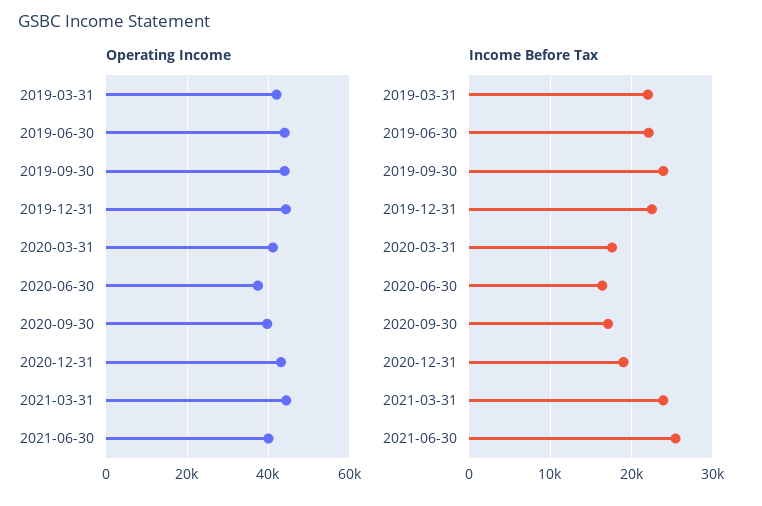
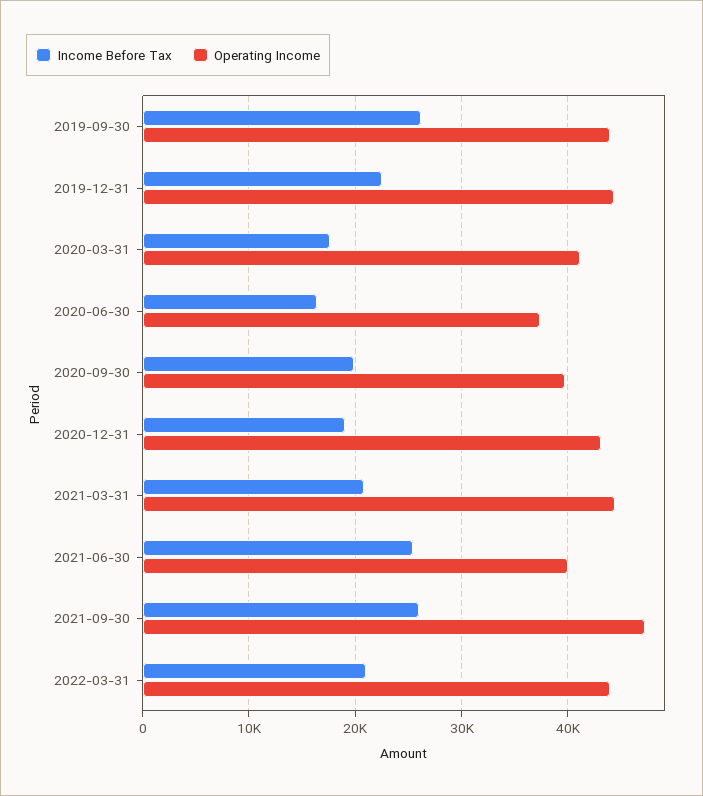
Operating Income, 2019-03-31: 42000 -> none
Operating Income, 2019-06-30: 44000 -> none
Income Before Tax, 2019-03-31: 22000 -> none
Income Before Tax, 2019-06-30: 22000 -> none
Income Before Tax, 2019-09-30: 24000 -> 26000
Income Before Tax, 2020-09-30: 17000 -> 20000
Income Before Tax, 2021-03-31: 24000 -> 21000
Income Before Tax, 2021-09-30: none -> 26000
Operating Income, 2021-09-30: none -> 47000
Income Before Tax, 2022-03-31: none -> 21000
Operating Income, 2022-03-31: none -> 44000

